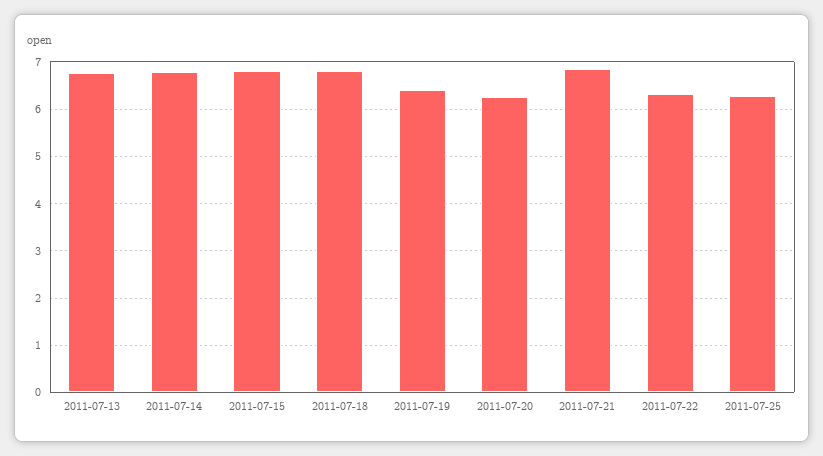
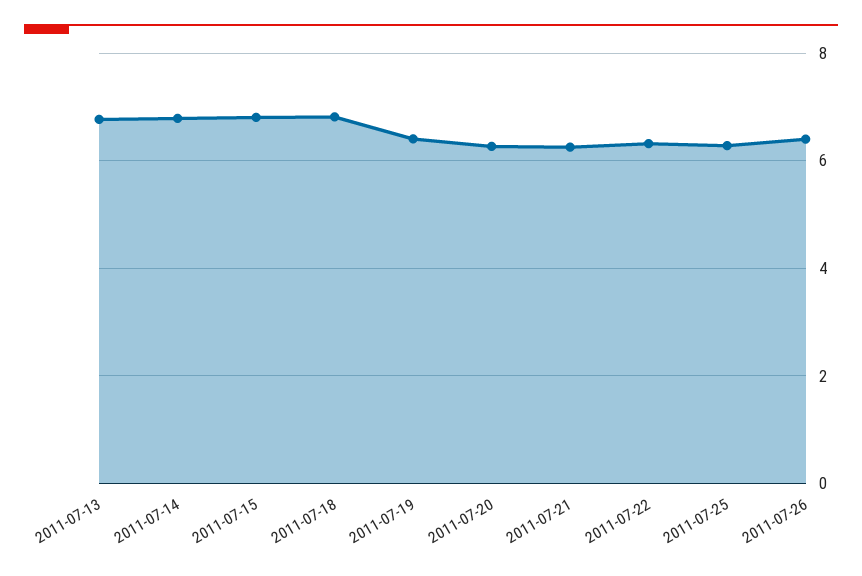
2011-07-21: 6.8 -> 6.2
2011-07-26: none -> 6.4

